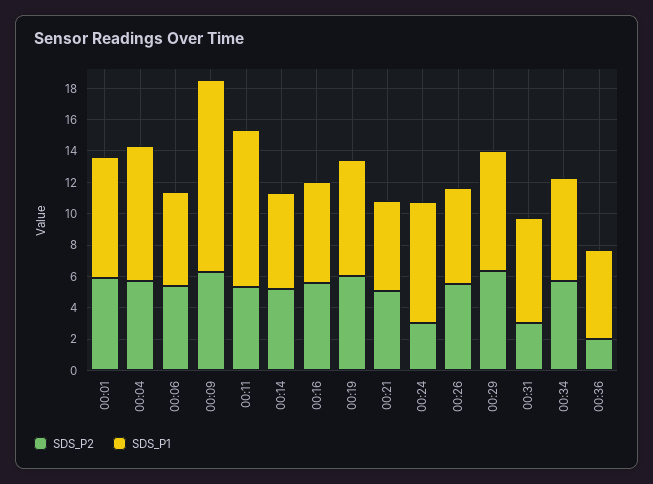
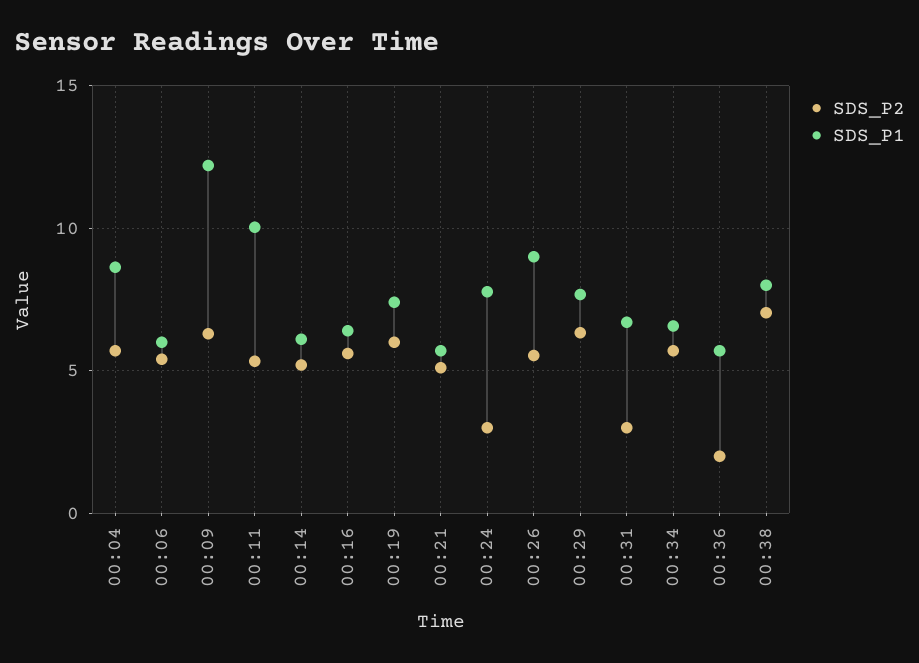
SDS_P2, 00:01: 6 -> none
SDS_P1, 00:01: 8 -> none
SDS_P1, 00:26: 6 -> 9
SDS_P2, 00:38: none -> 7
SDS_P1, 00:38: none -> 8

